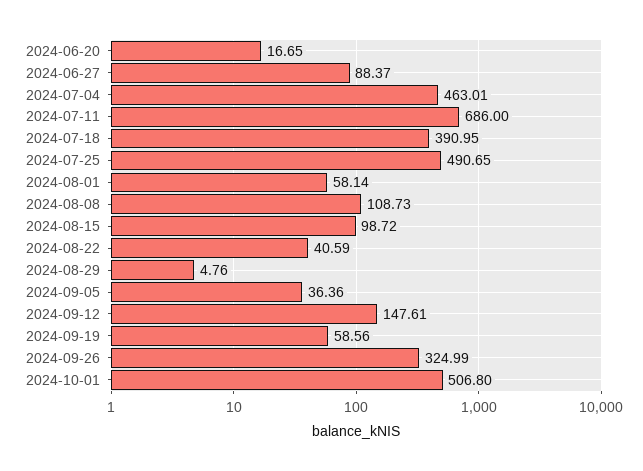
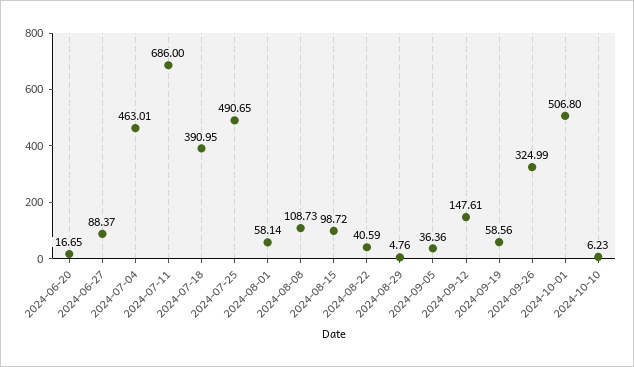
2024-10-10: none -> 6.23

